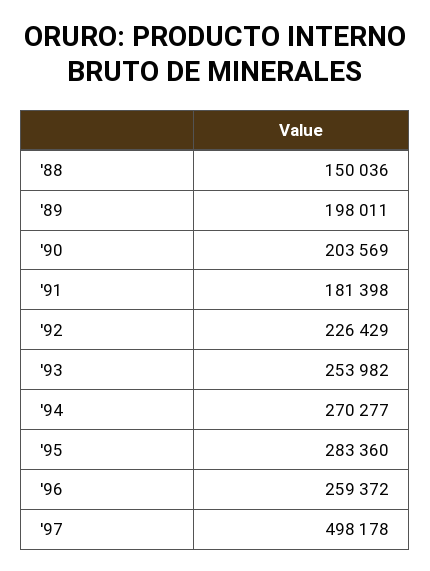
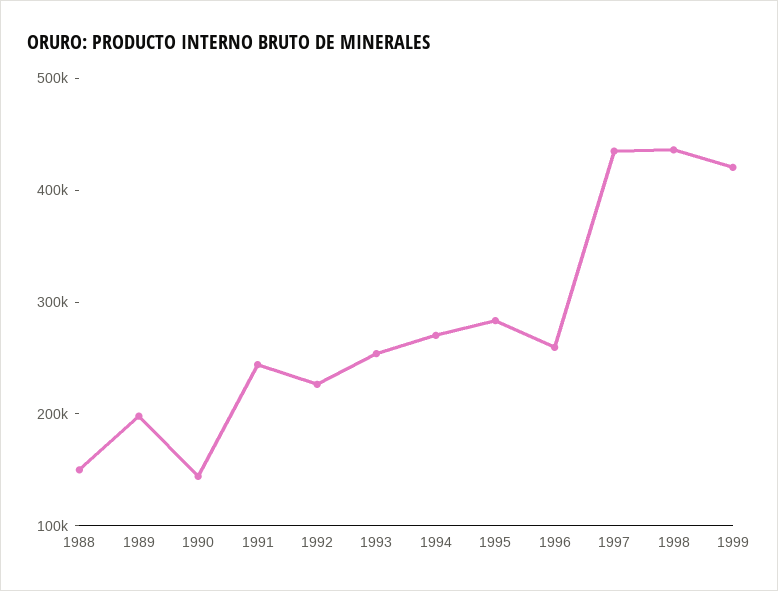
'90: 203569 -> 140000
'91: 181398 -> 240000
'97: 498178 -> 440000
1998: none -> 440000
1999: none -> 420000

